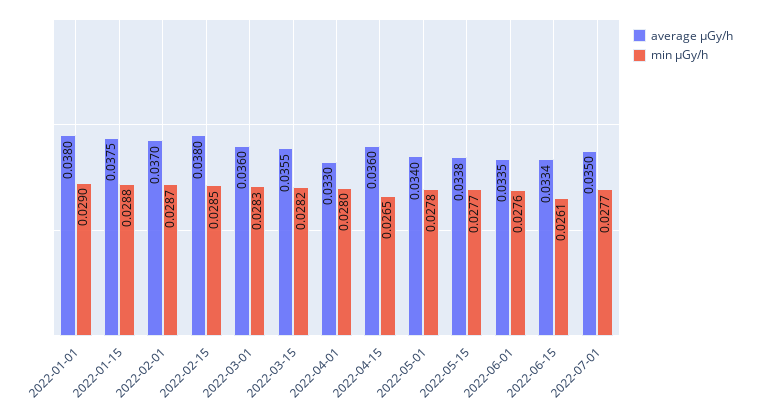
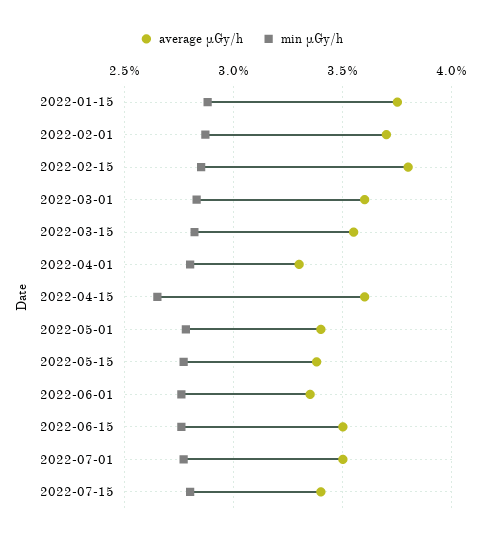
average μGy/h, 2022-01-01: 0.038 -> none
min μGy/h, 2022-01-01: 0.029 -> none
average μGy/h, 2022-06-15: 0.0334 -> 0.035
min μGy/h, 2022-06-15: 0.0261 -> 0.0275
average μGy/h, 2022-07-15: none -> 0.034
min μGy/h, 2022-07-15: none -> 0.028

